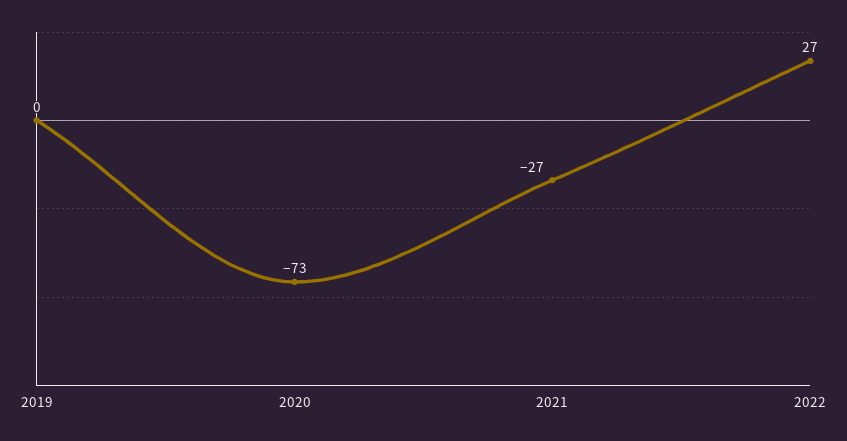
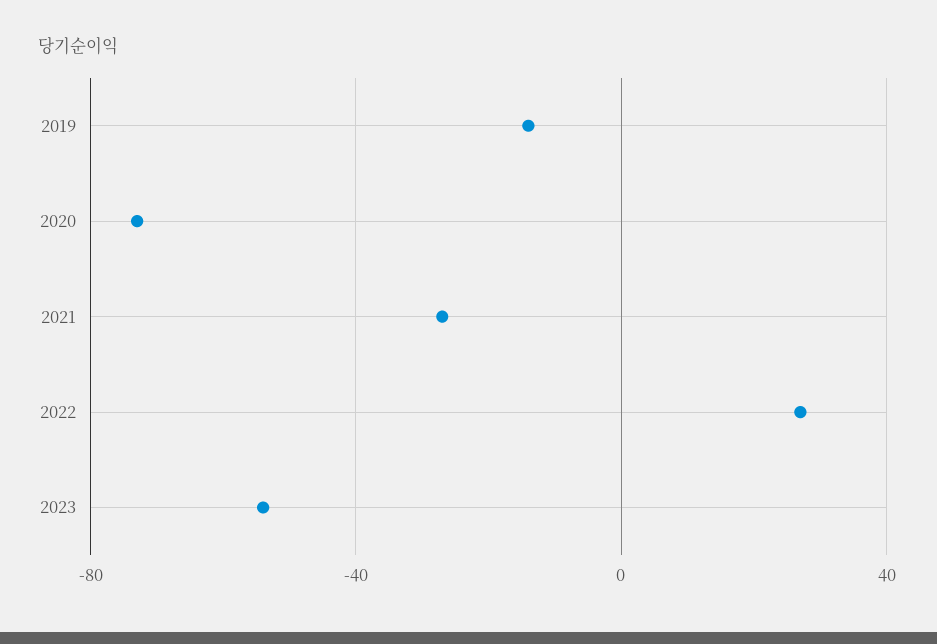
2019: 0 -> -15
2023: none -> -55

